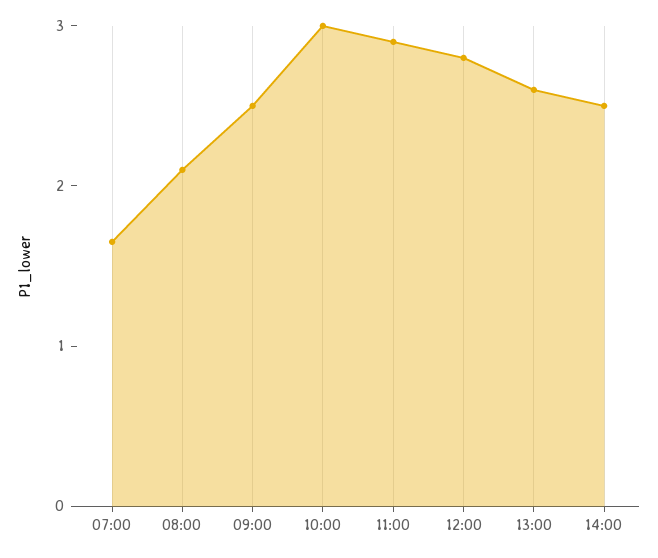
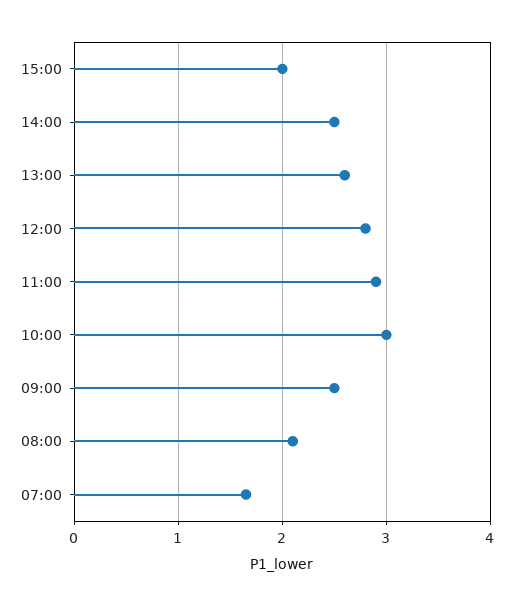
15:00: none -> 2

